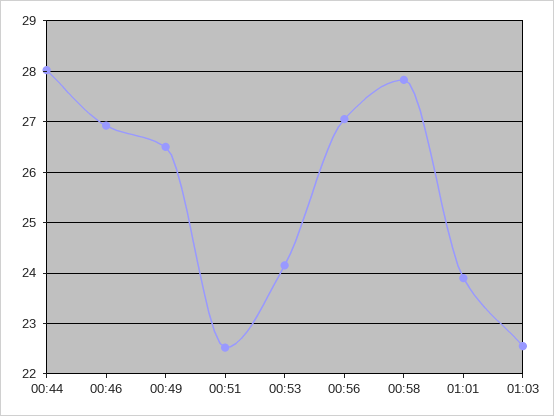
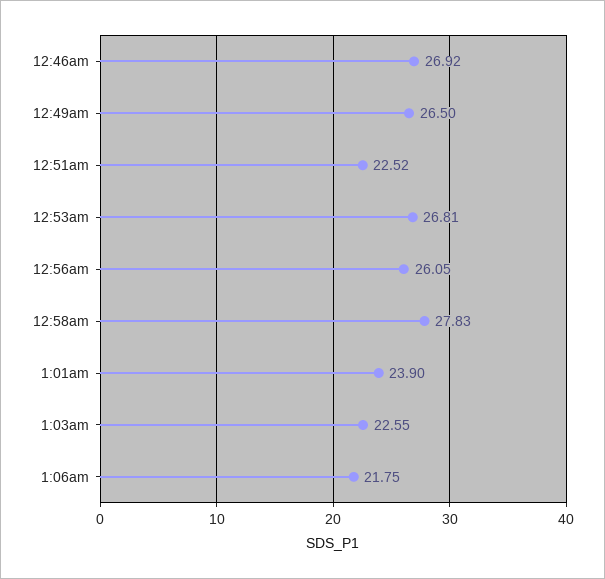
00:44: 28 -> none
00:53: 24.2 -> 26.81
00:56: 27 -> 26.05
1:06am: none -> 21.75

